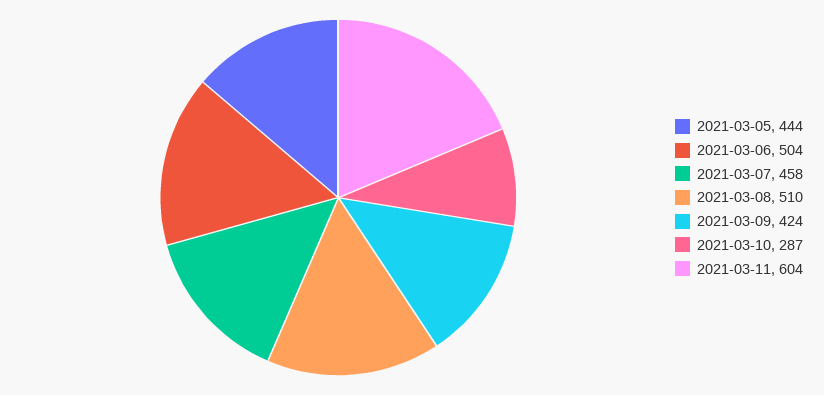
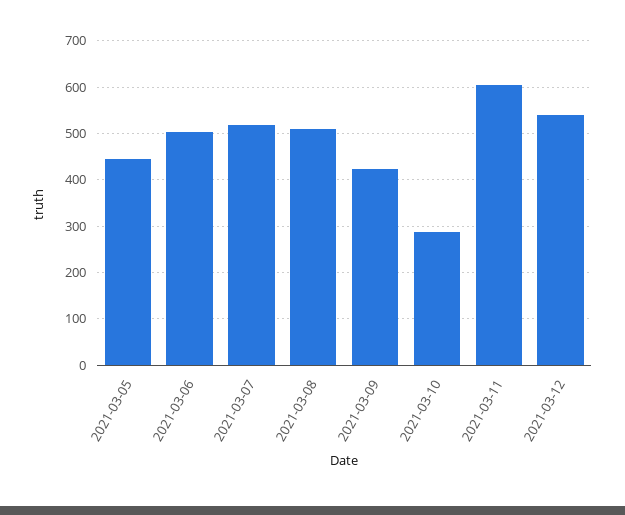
2021-03-07: 458 -> 520
2021-03-12: none -> 540

